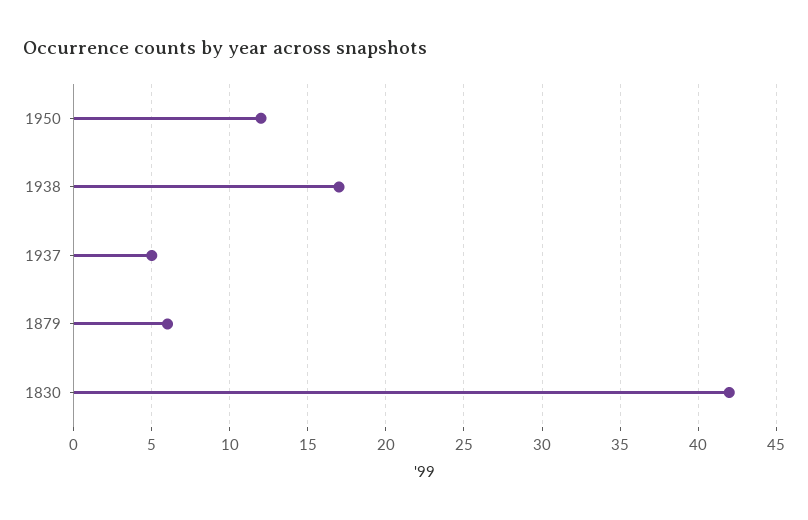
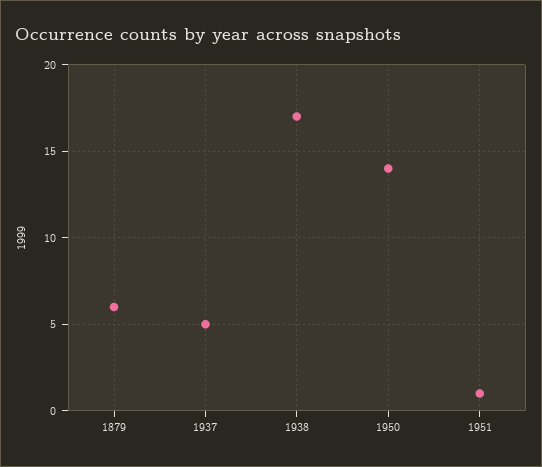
1950: 12 -> 14
1830: 42 -> none
1951: none -> 1

